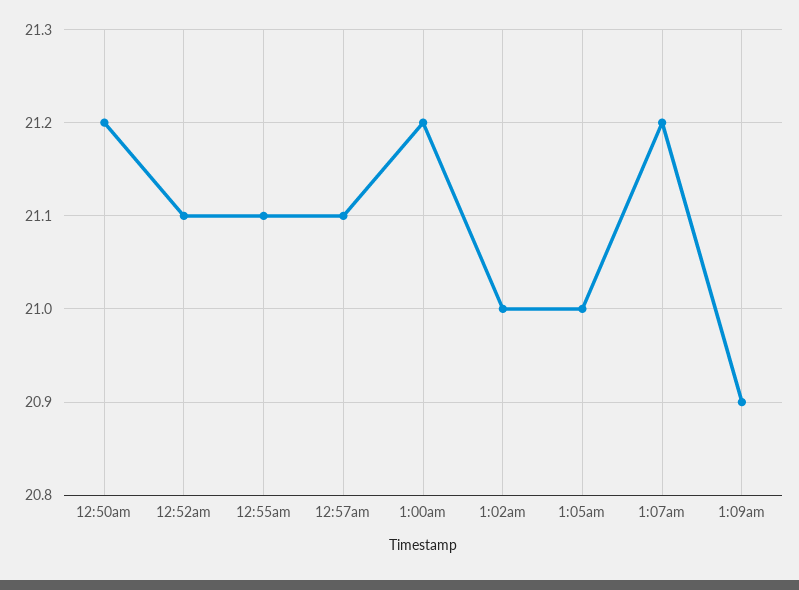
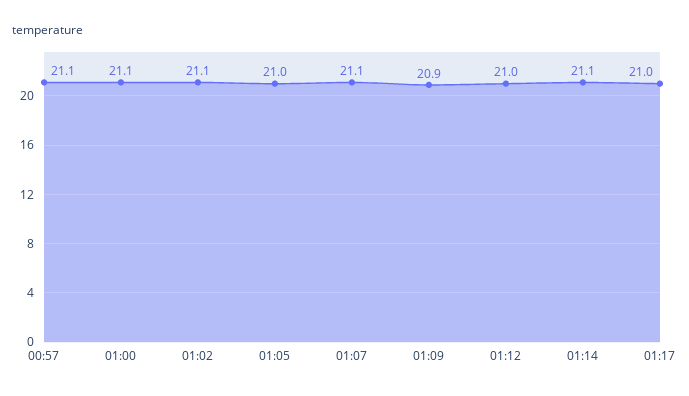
12:50am: 21.2 -> none
12:52am: 21.1 -> none
12:55am: 21.1 -> none
1:00am: 21.2 -> 21.1
1:02am: 21 -> 21.1
1:07am: 21.2 -> 21.1
01:12: none -> 21
01:14: none -> 21.1
01:17: none -> 21

